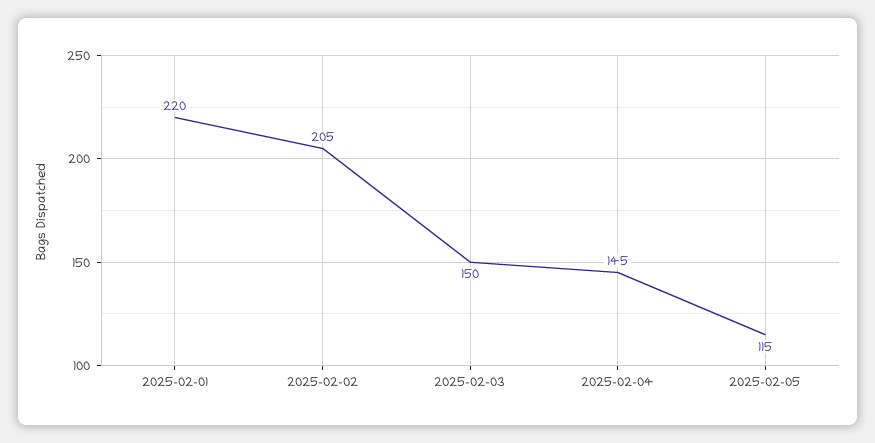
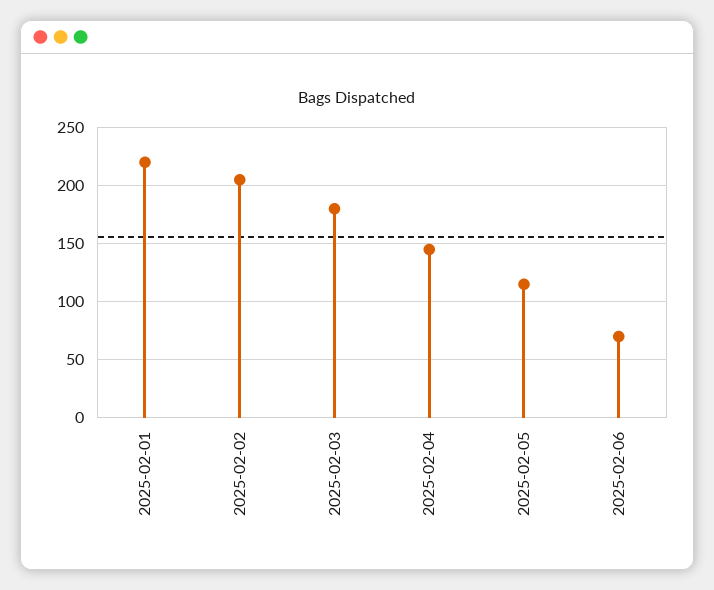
2025-02-03: 150 -> 180
2025-02-06: none -> 70

